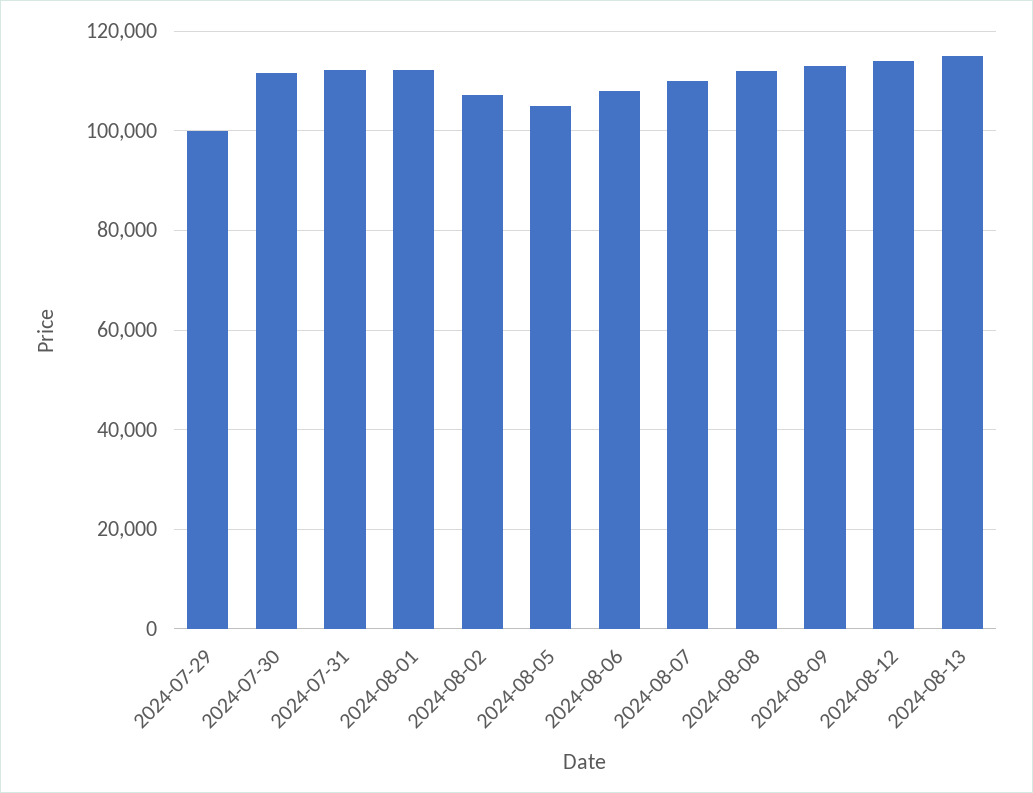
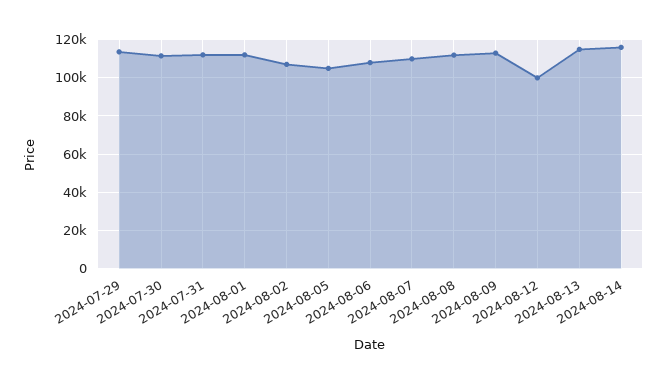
2024-07-29: 100000 -> 115000
2024-08-12: 114000 -> 100000
2024-08-14: none -> 115000

